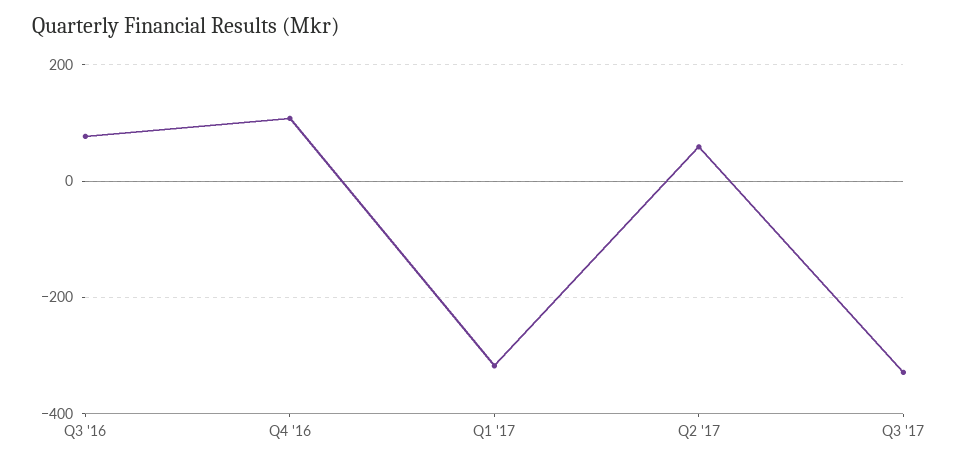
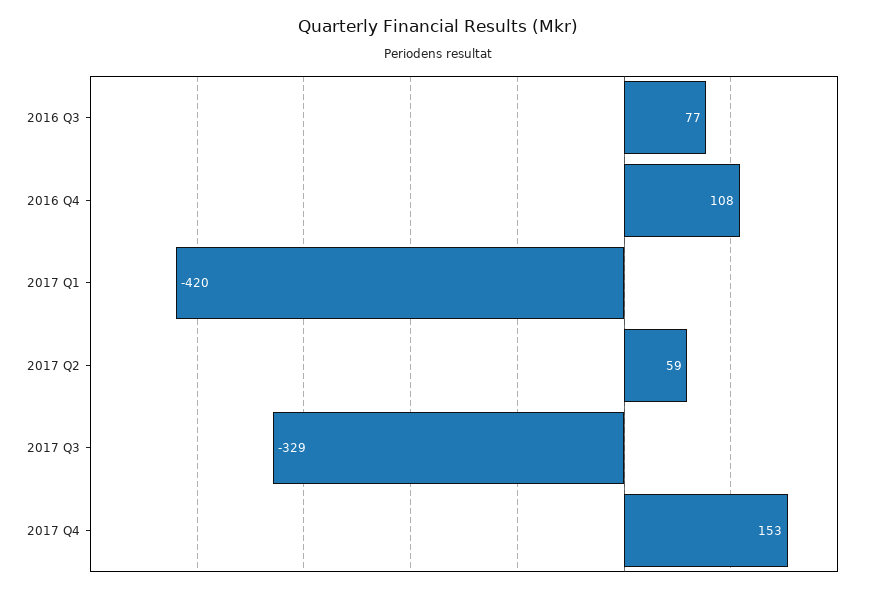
Q1 '17: -320 -> -420
2017 Q4: none -> 153

